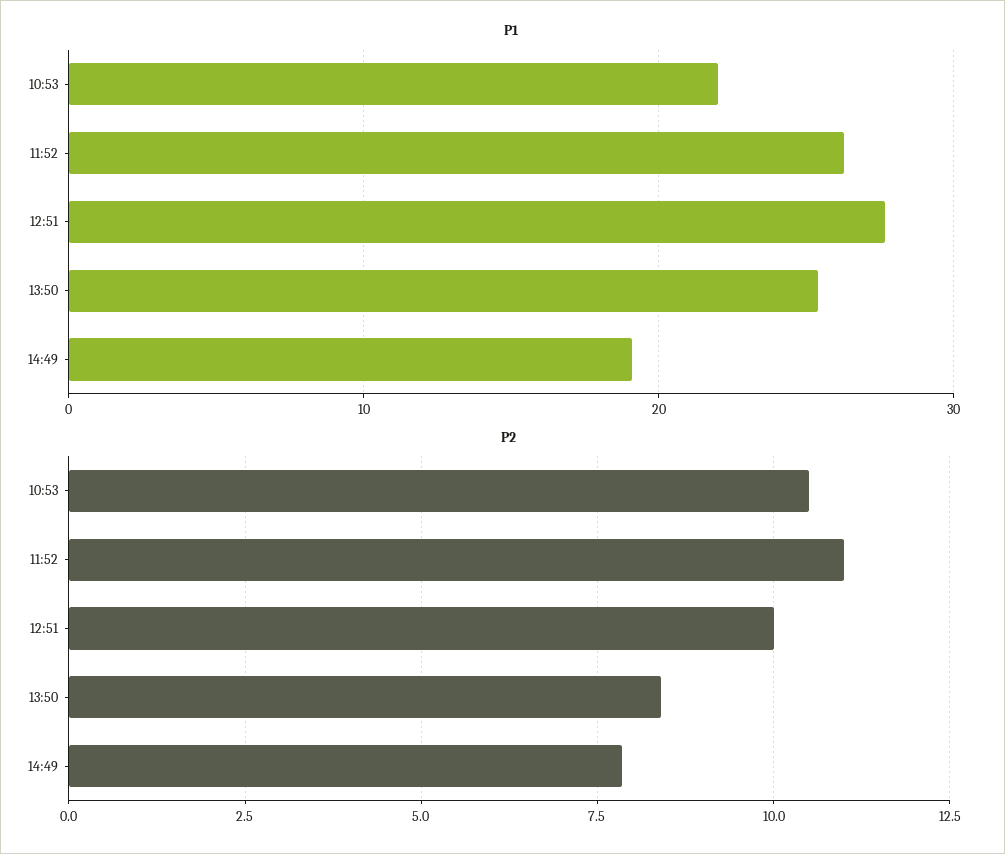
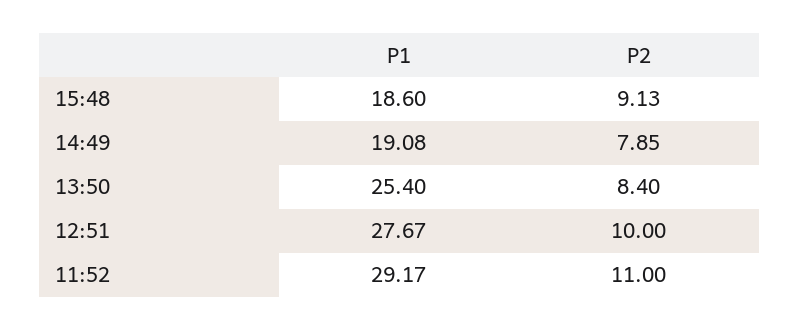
P1, 10:53: 22 -> none
P1, 11:52: 26 -> 29.17
P2, 10:53: 10.5 -> none
P1, 15:48: none -> 18.6
P2, 15:48: none -> 9.13

